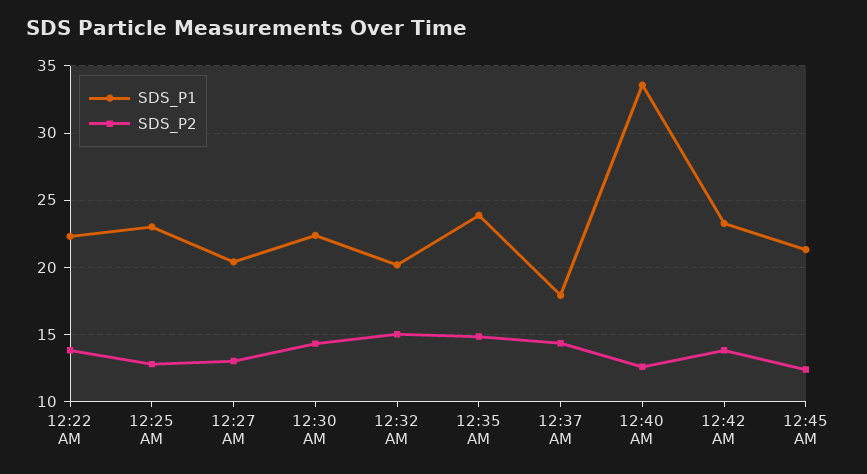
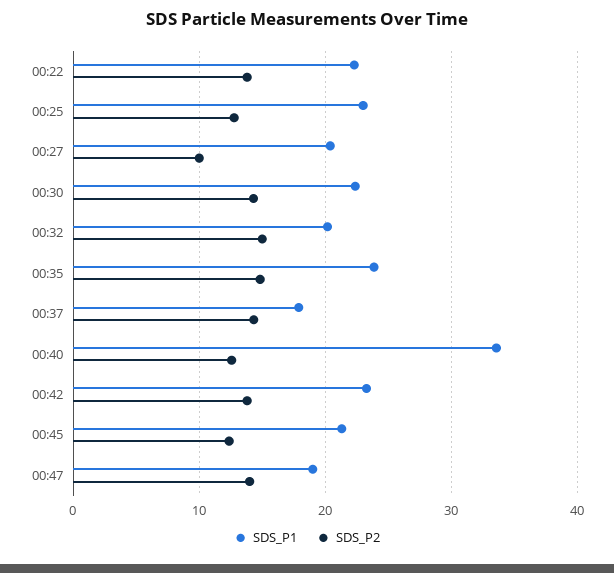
SDS_P2, 12:27 AM: 13 -> 10
SDS_P1, 00:47: none -> 19
SDS_P2, 00:47: none -> 14

